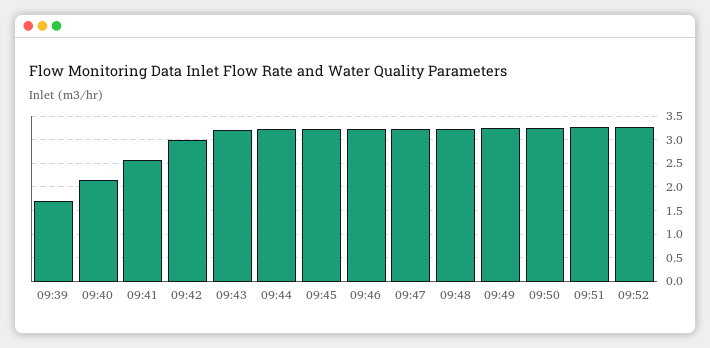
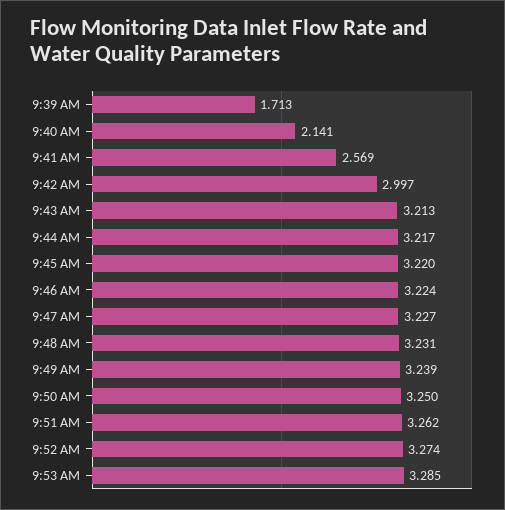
9:53 AM: none -> 3.285

